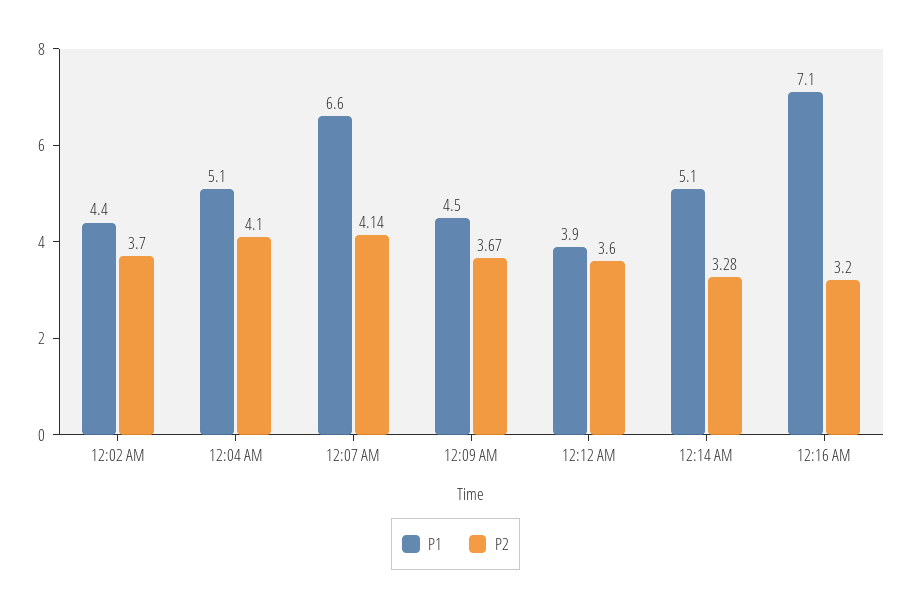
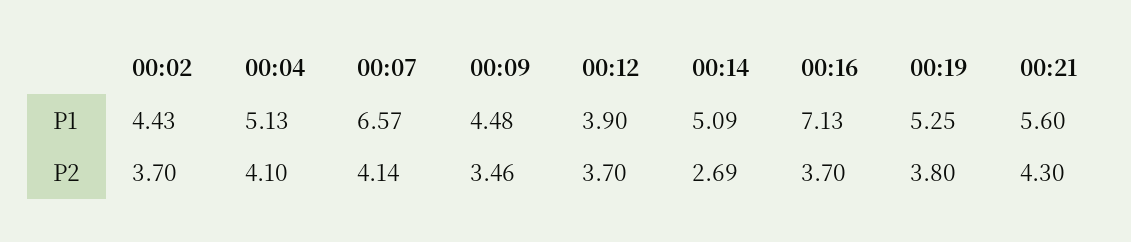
P2, 12:09 AM: 3.67 -> 3.46
P2, 12:12 AM: 3.6 -> 3.7
P2, 12:14 AM: 3.28 -> 2.69
P2, 12:16 AM: 3.2 -> 3.7
P1, 00:19: none -> 5.25
P1, 00:21: none -> 5.6
P2, 00:19: none -> 3.8
P2, 00:21: none -> 4.3

